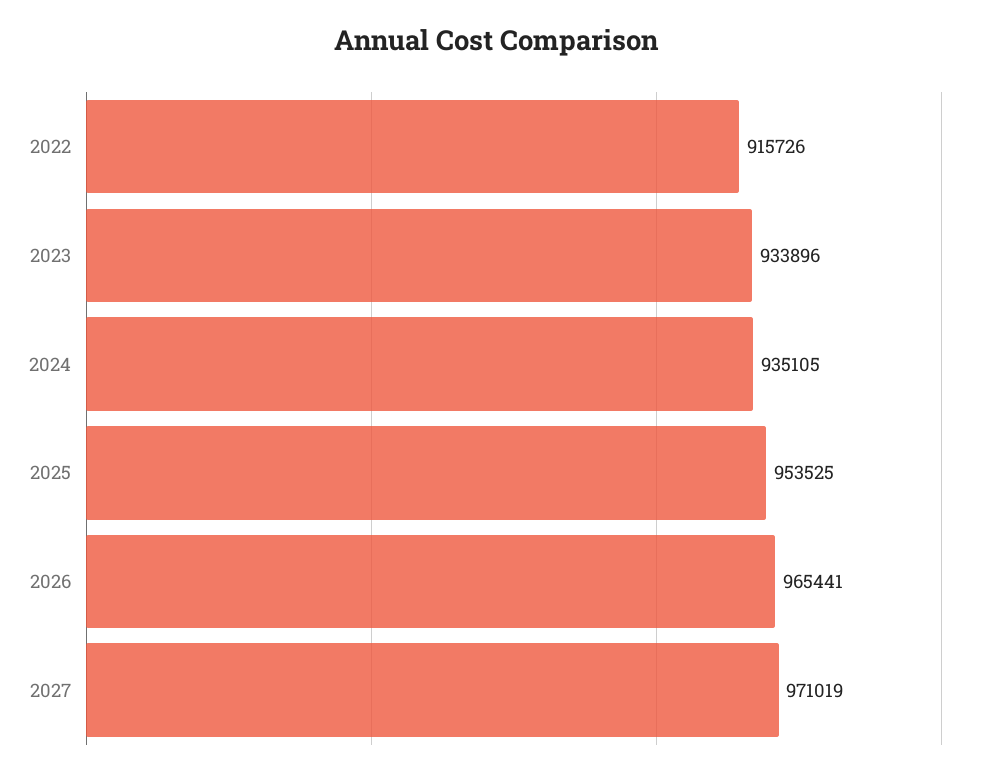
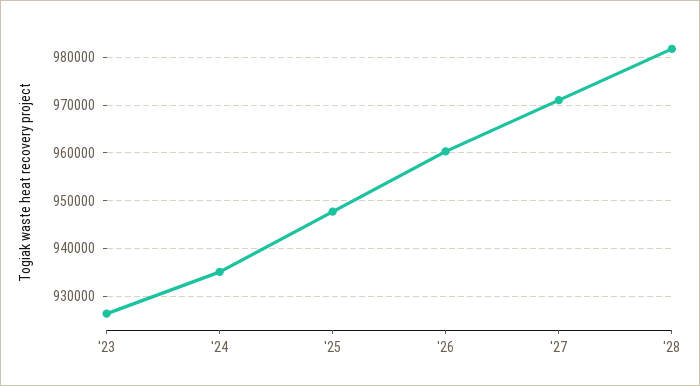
2022: 915726 -> none
2023: 933896 -> 926000
2025: 953525 -> 948000
2026: 965441 -> 960000
'28: none -> 982000

